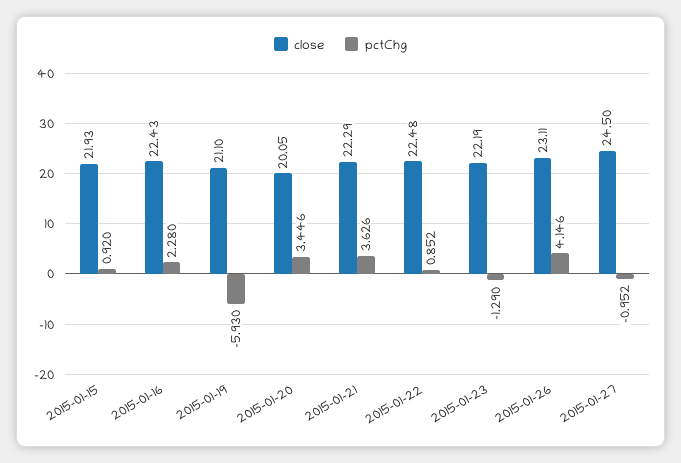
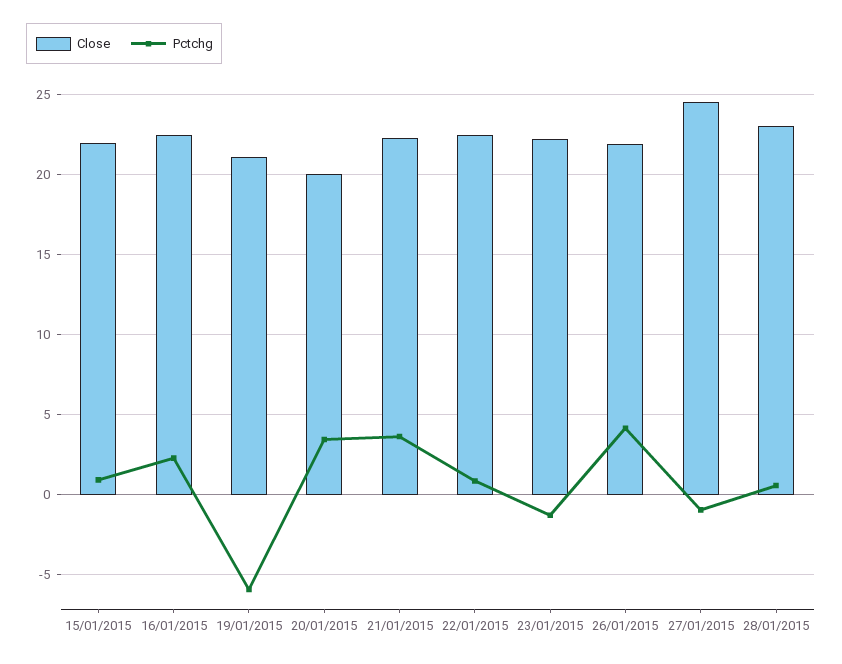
close, 2015-01-26: 23.11 -> 22
close, 28/01/2015: none -> 23
pctChg, 28/01/2015: none -> 0.5

